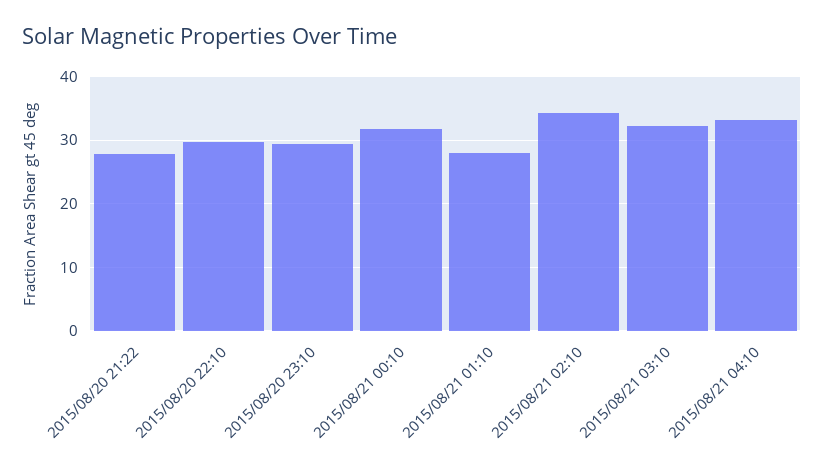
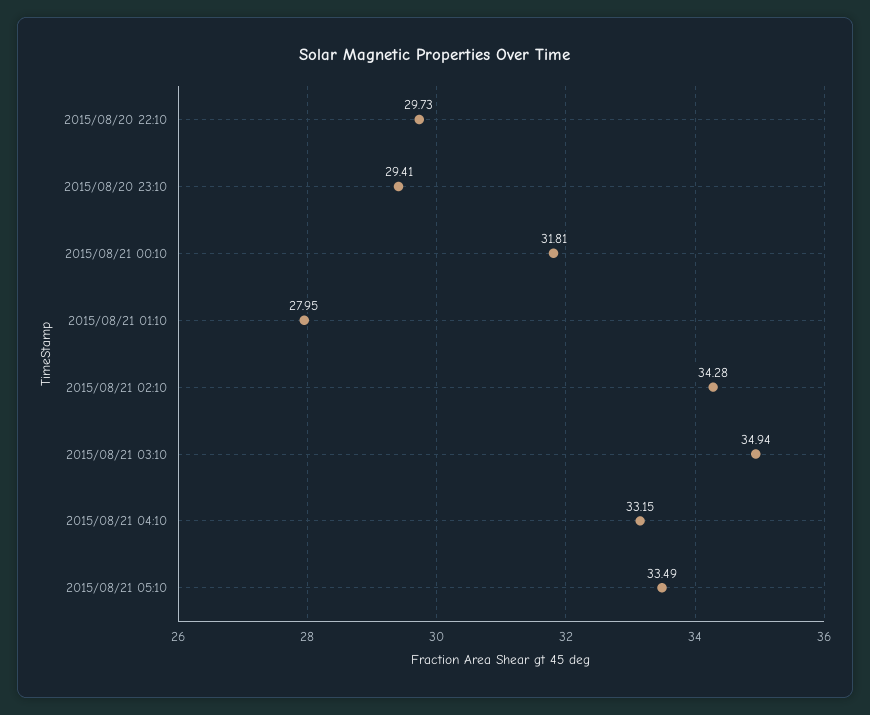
2015/08/20 21:22: 28 -> none
2015/08/21 03:10: 32 -> 34.94
2015/08/21 05:10: none -> 33.49

